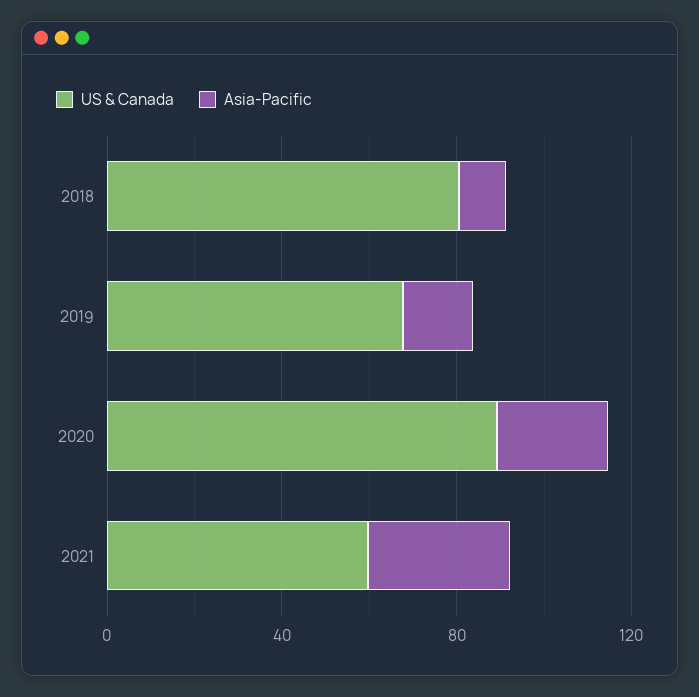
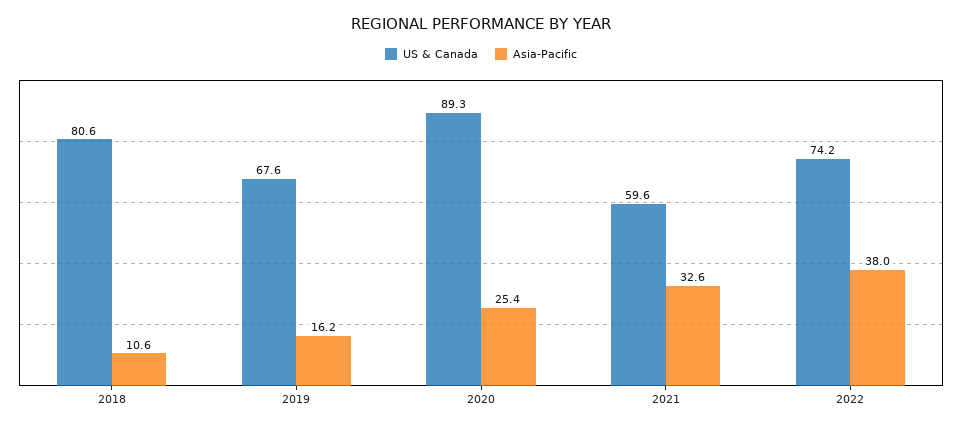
US & Canada, 2022: none -> 74.2
Asia-Pacific, 2022: none -> 38

